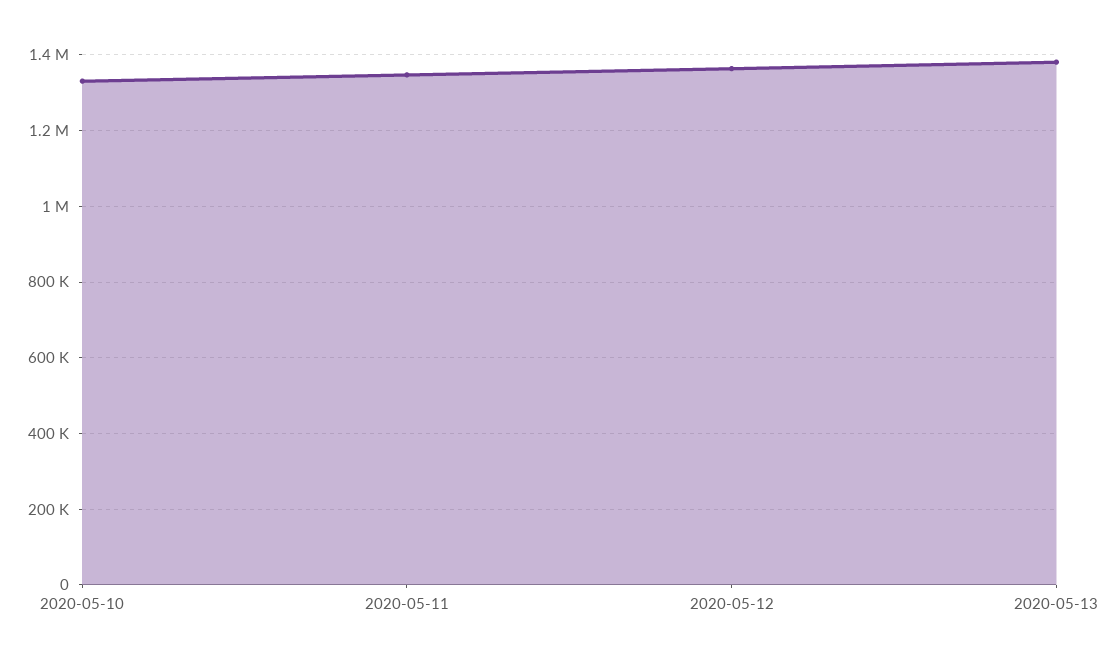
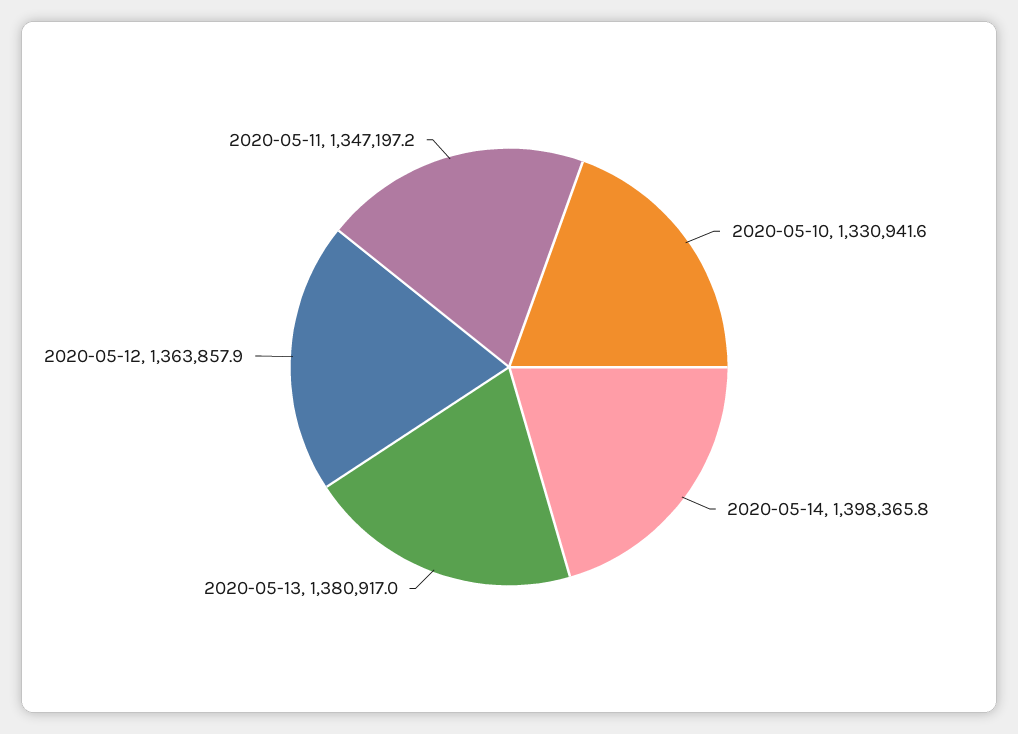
2020-05-14: none -> 1398365.8

